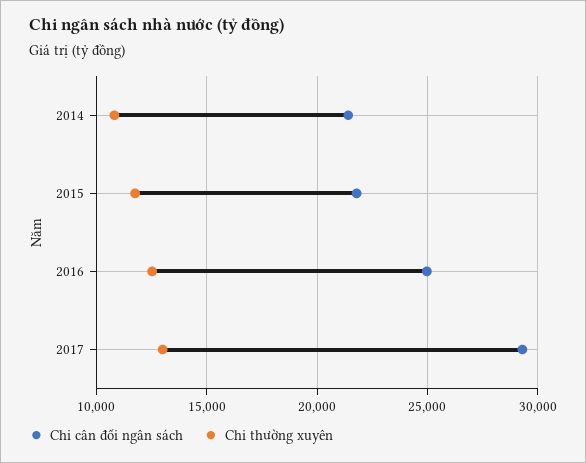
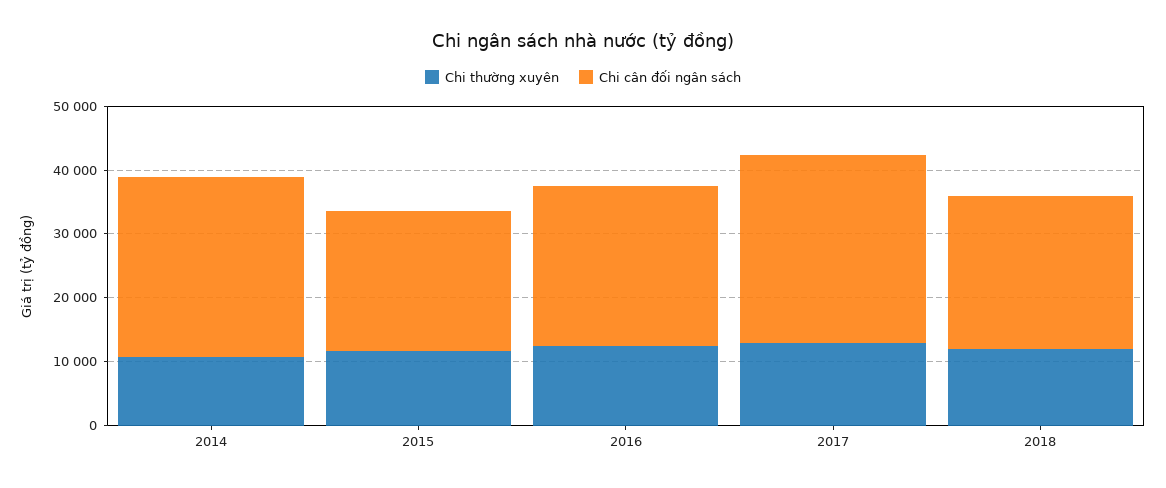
Chi cân đối ngân sách, 2014: 21500 -> 28000
Chi thường xuyên, 2018: none -> 12000
Chi cân đối ngân sách, 2018: none -> 24000

